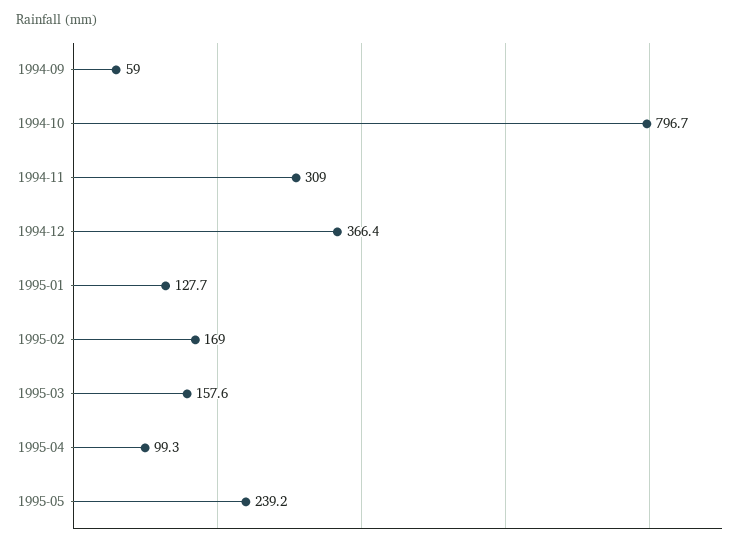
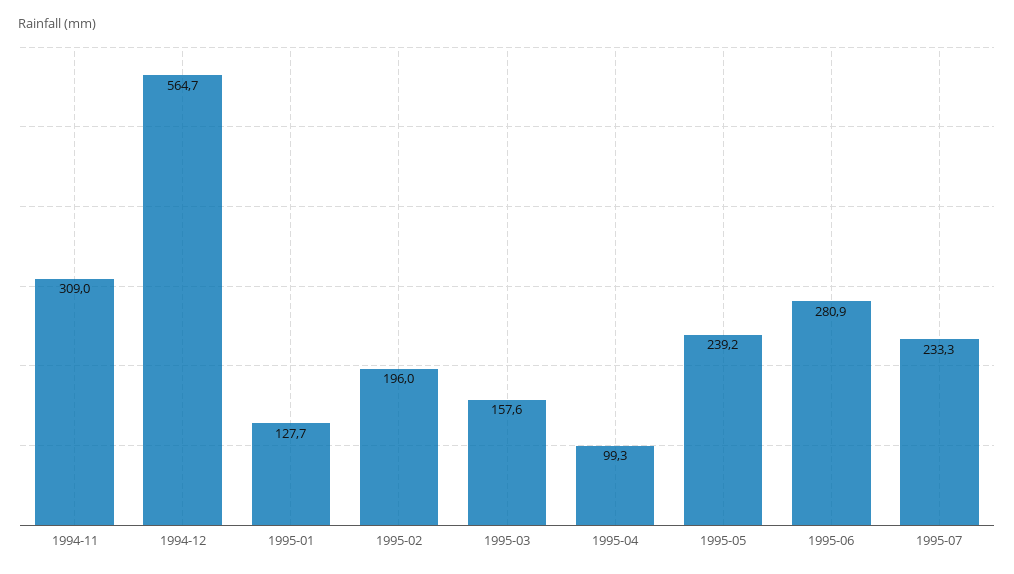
1994-09: 59 -> none
1994-10: 796.7 -> none
1994-12: 366.4 -> 564.7
1995-02: 169 -> 196
1995-06: none -> 280.9
1995-07: none -> 233.3

